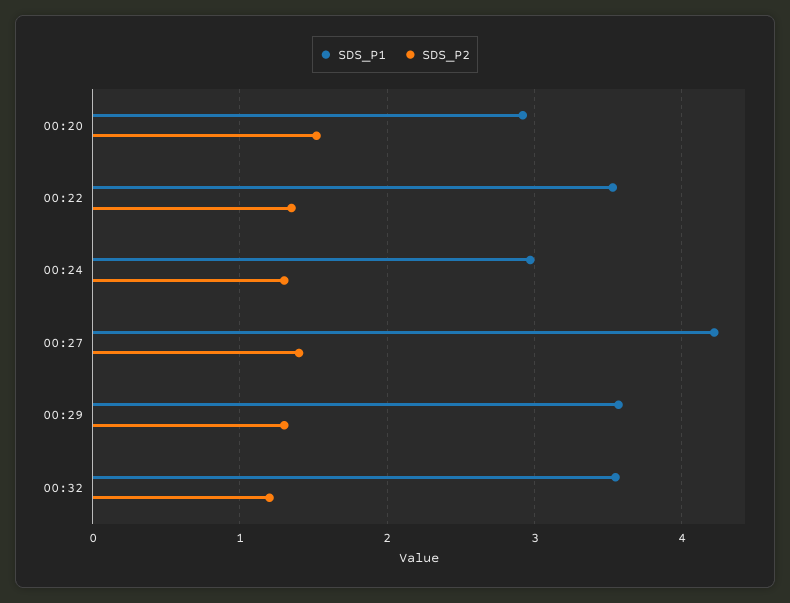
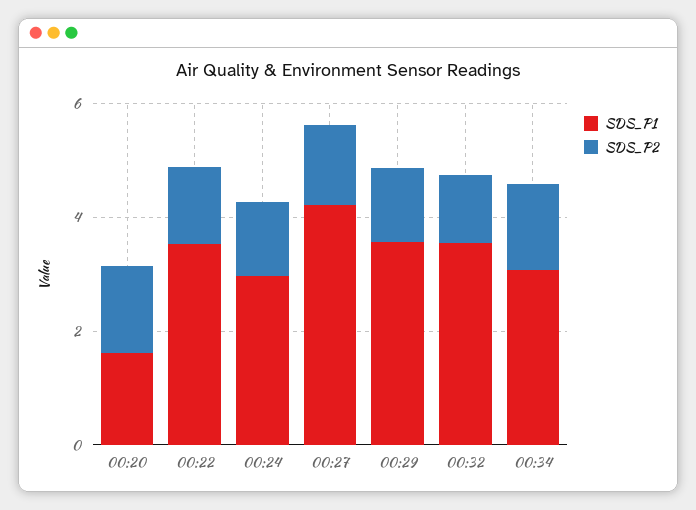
SDS_P1, 00:20: 2.9 -> 1.5
SDS_P1, 00:34: none -> 3
SDS_P2, 00:34: none -> 1.5

